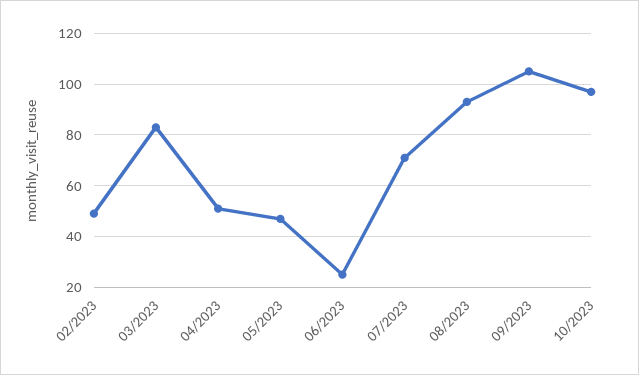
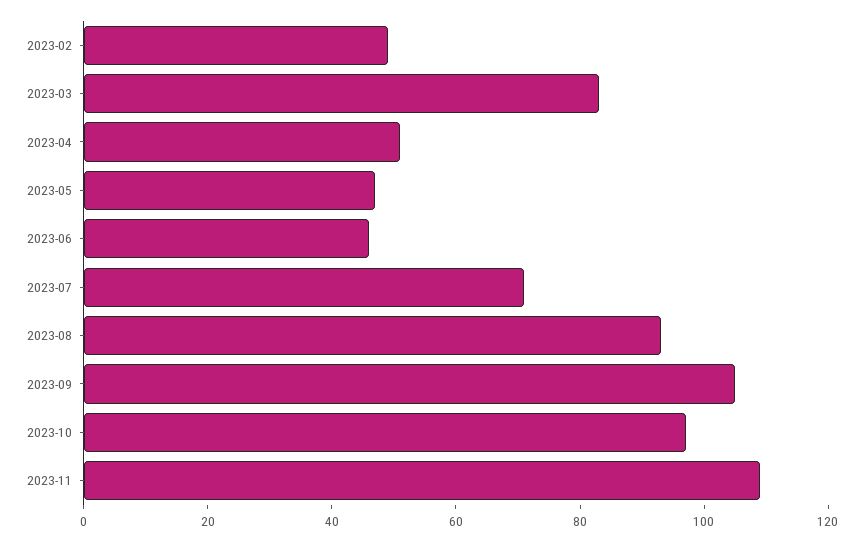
06/2023: 25 -> 45
2023-11: none -> 110

